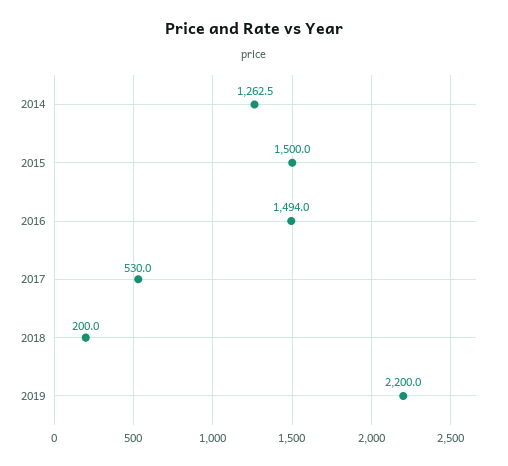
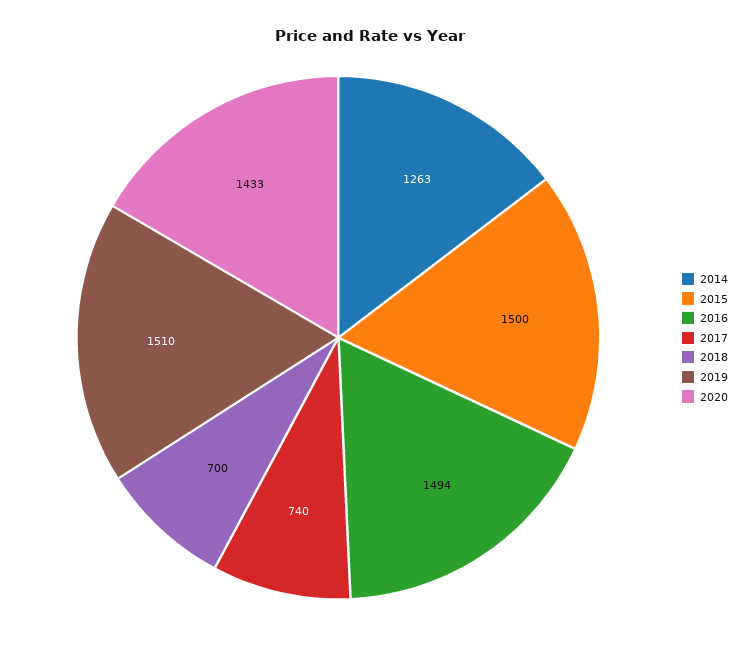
2017: 530 -> 740
2018: 200 -> 700
2019: 2200 -> 1510
2020: none -> 1433

